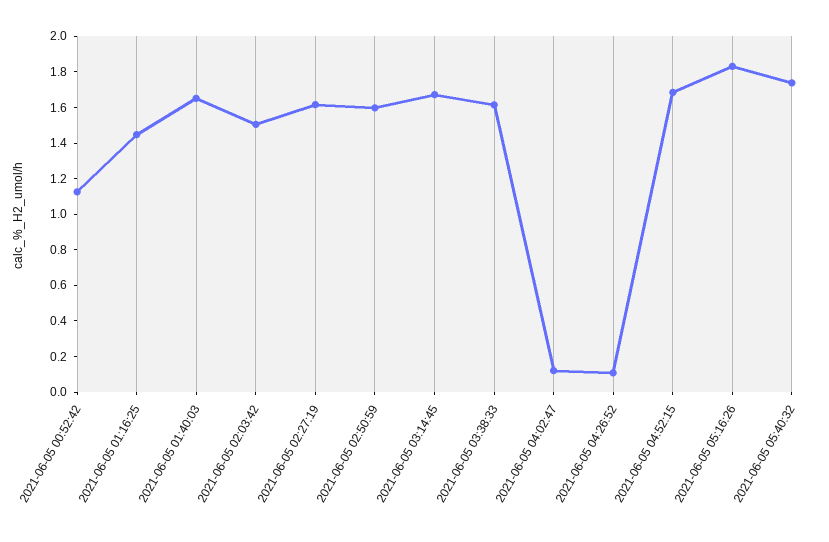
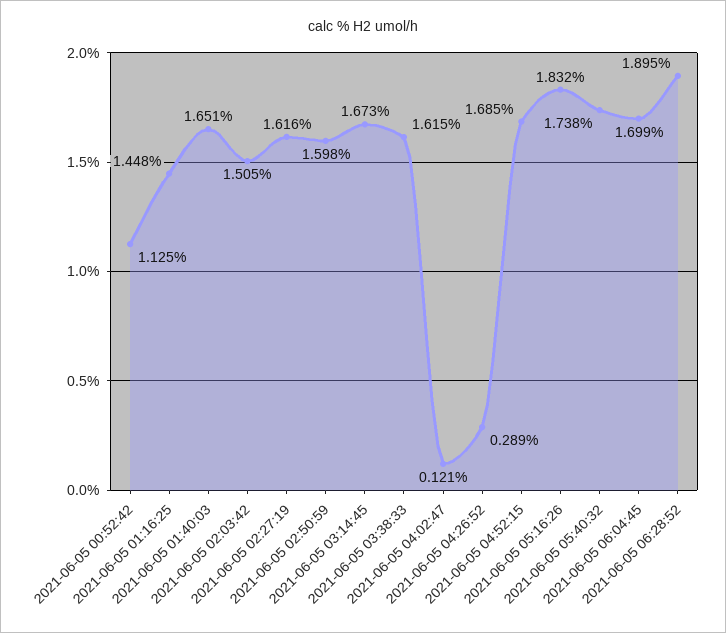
2021-06-05 04:26:52: 0.1 -> 0.289
2021-06-05 06:04:45: none -> 1.699
2021-06-05 06:28:52: none -> 1.895

